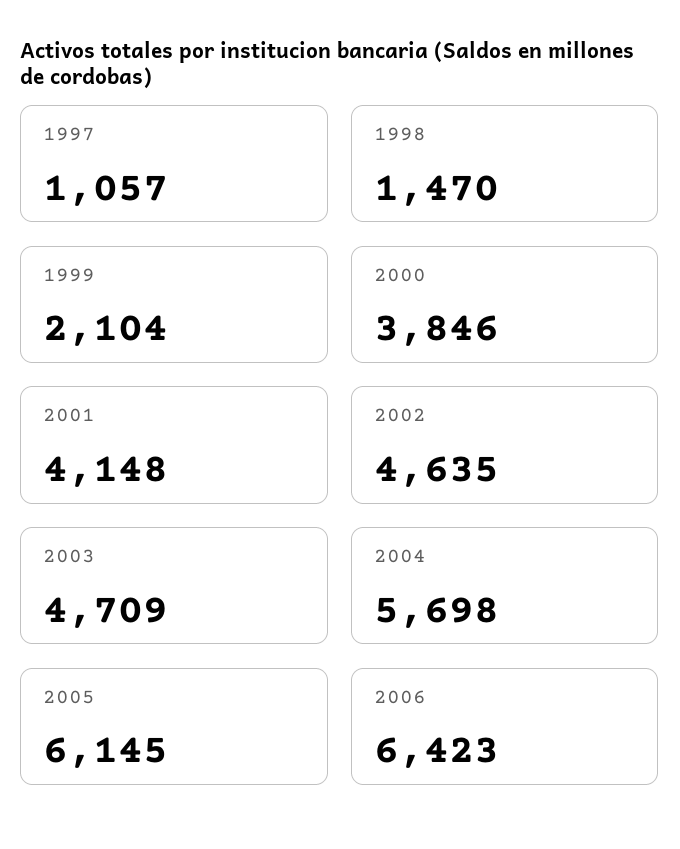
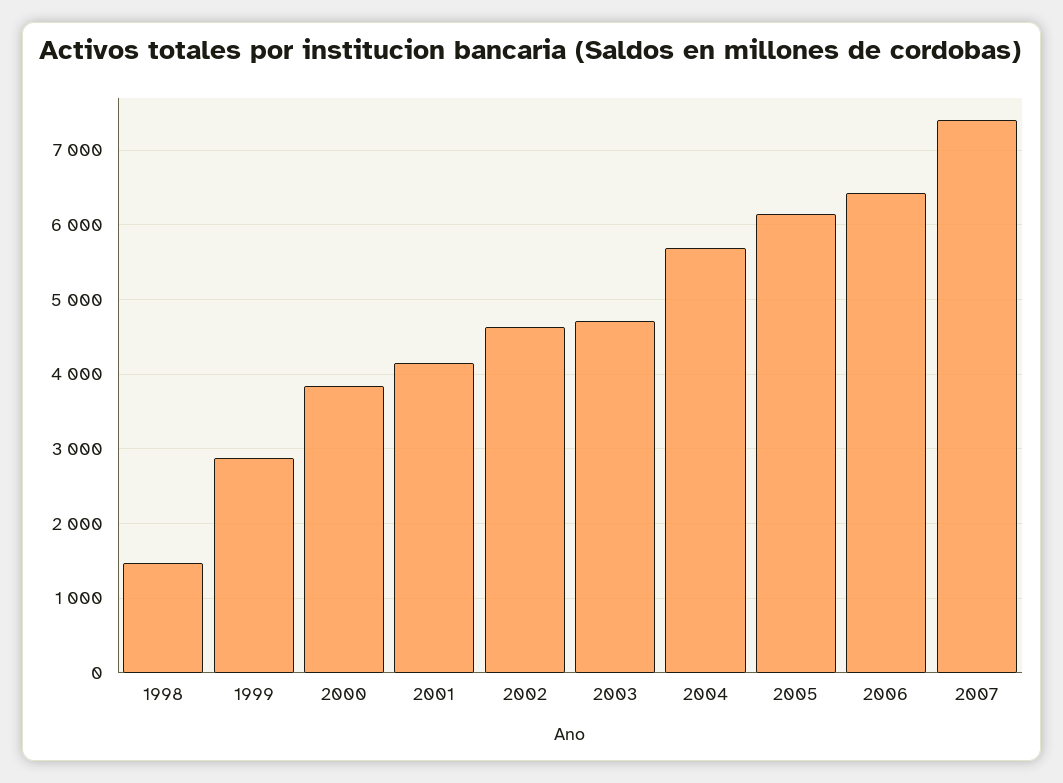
1997: 1057 -> none
1999: 2104 -> 2900
2007: none -> 7400

